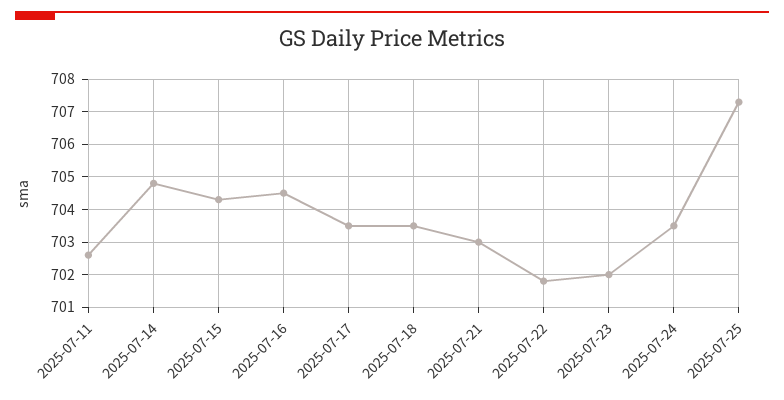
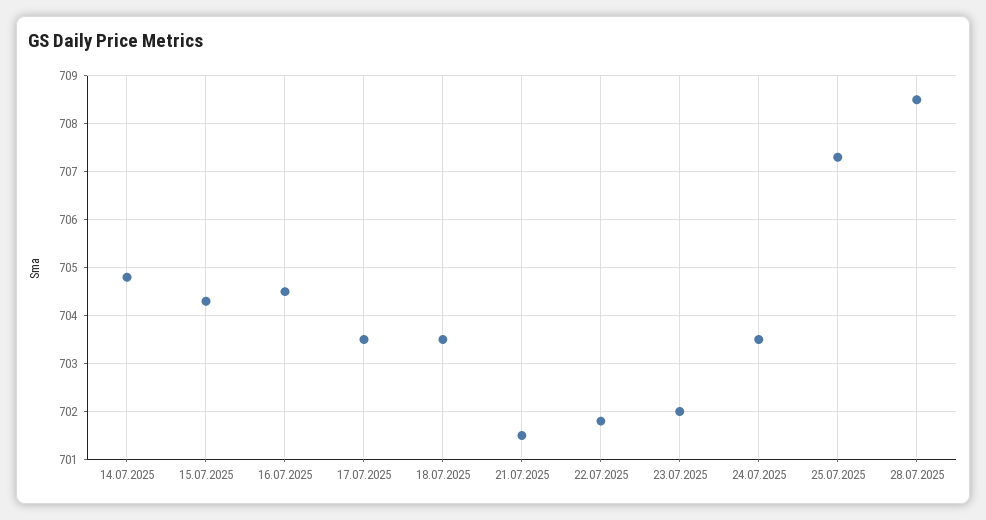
2025-07-11: 702.5 -> none
2025-07-21: 703 -> 701.5
28.07.2025: none -> 708.5

